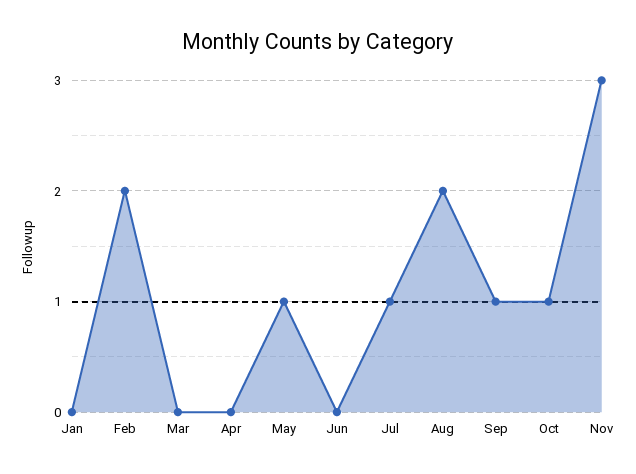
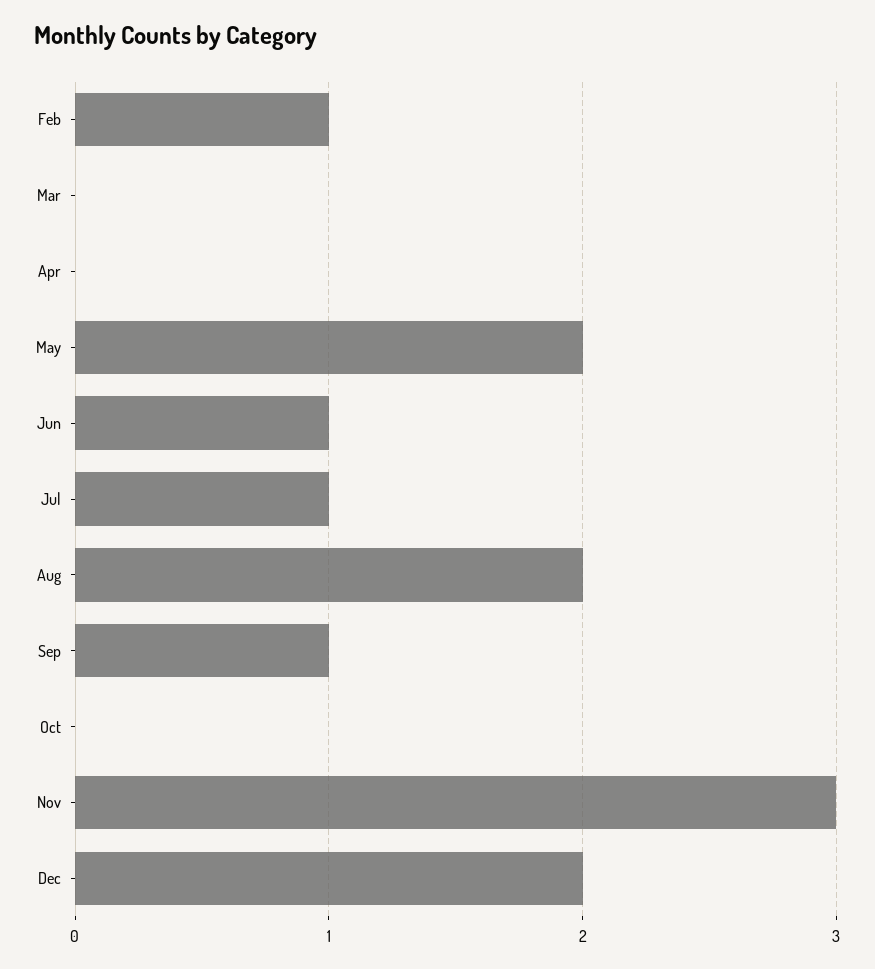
Jan: 0 -> none
Feb: 2 -> 1
May: 1 -> 2
Jun: 0 -> 1
Oct: 1 -> 0
Dec: none -> 2

